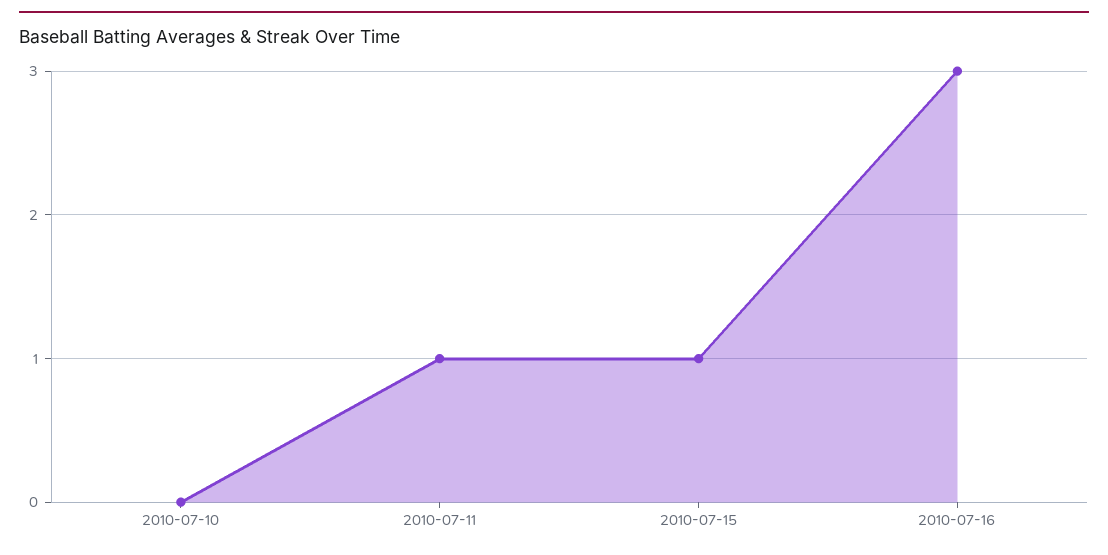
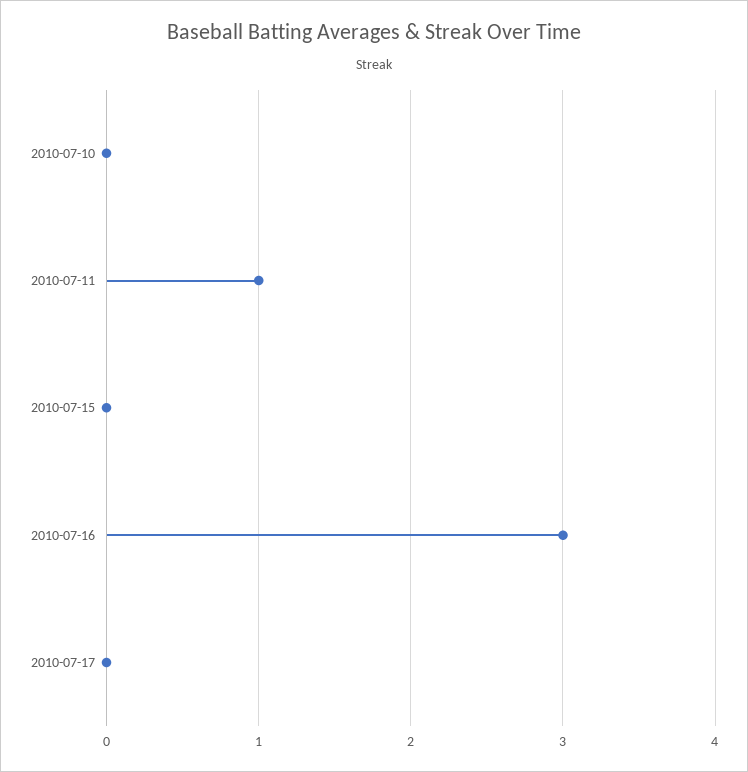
2010-07-15: 1 -> 0
2010-07-17: none -> 0

